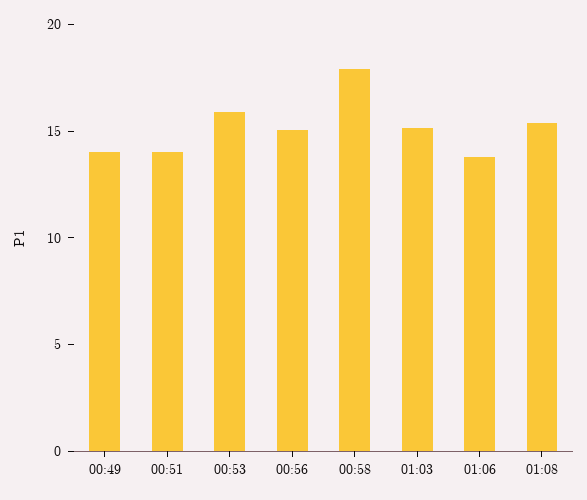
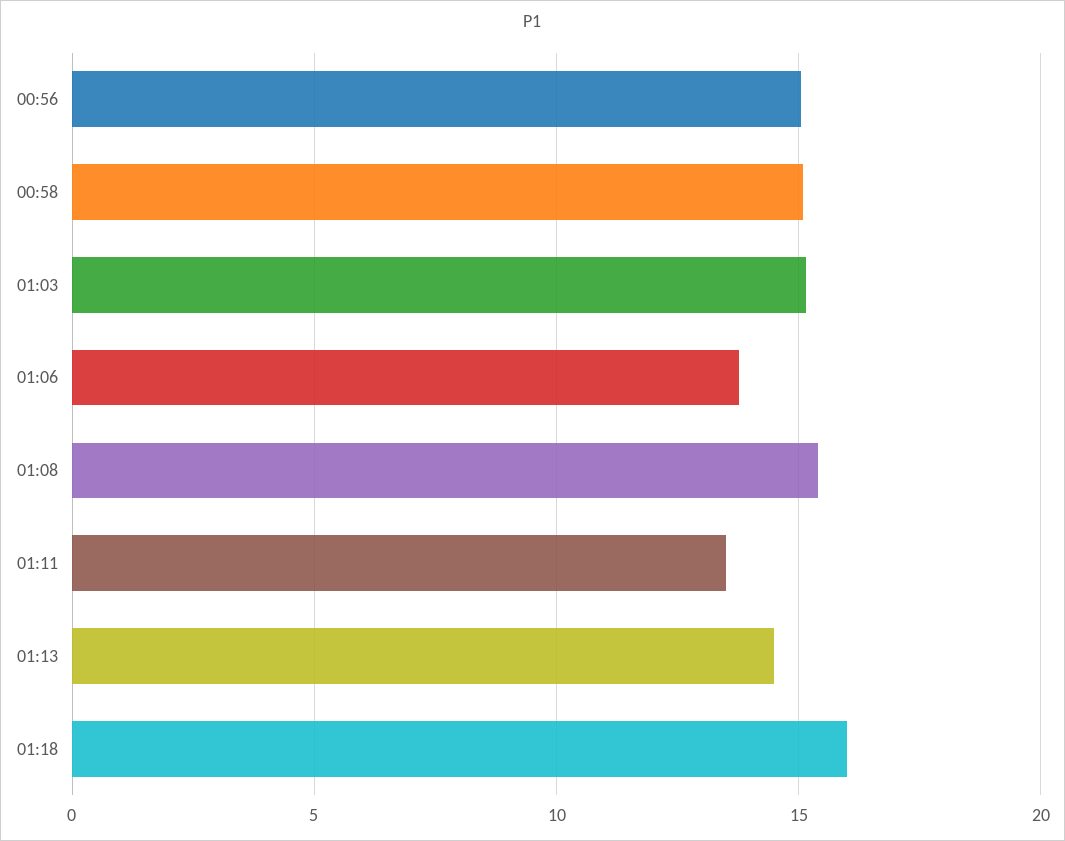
00:49: 14 -> none
00:51: 14 -> none
00:53: 16 -> none
00:58: 18 -> 15
01:11: none -> 13.5
01:13: none -> 14.5
01:18: none -> 16

